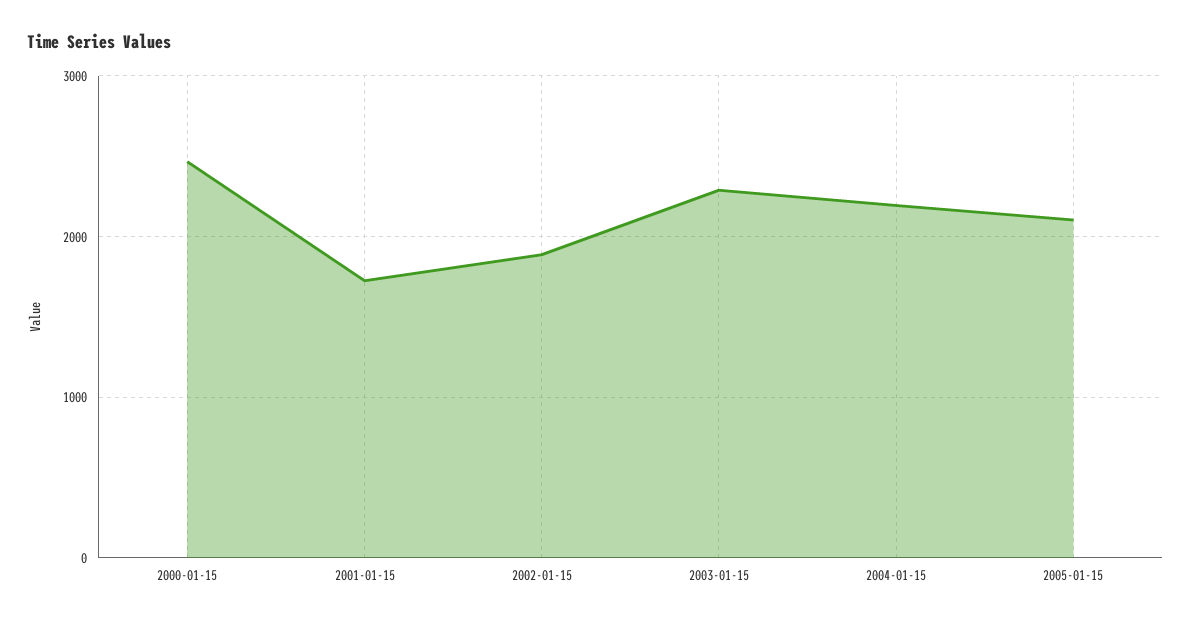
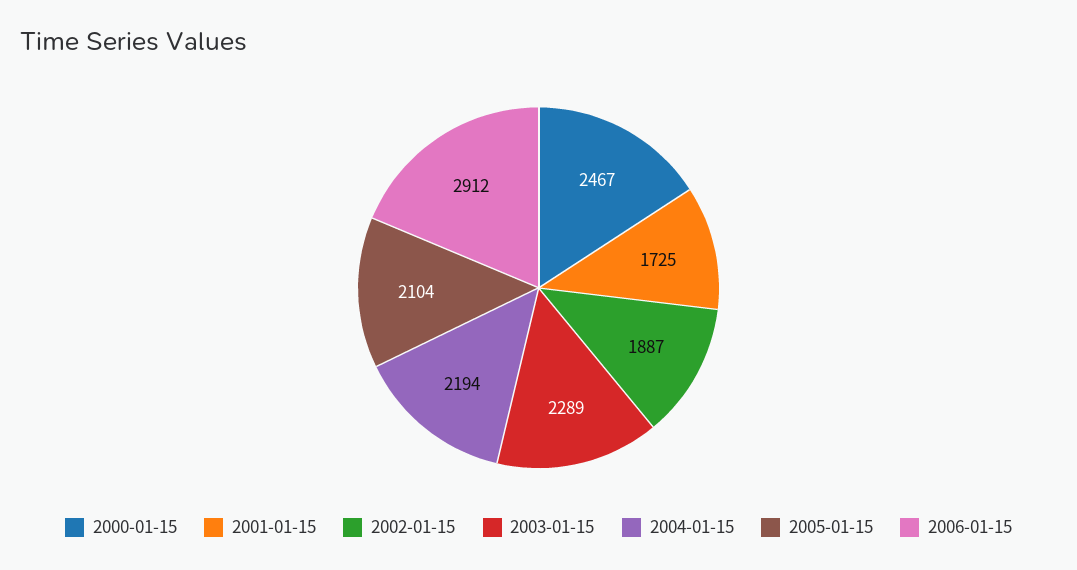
2006-01-15: none -> 2912

